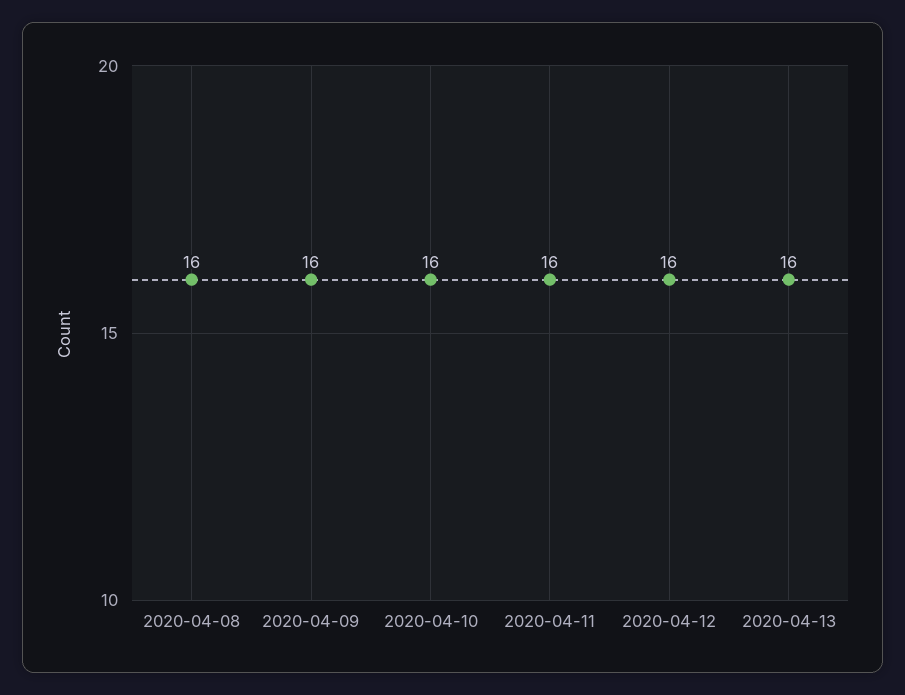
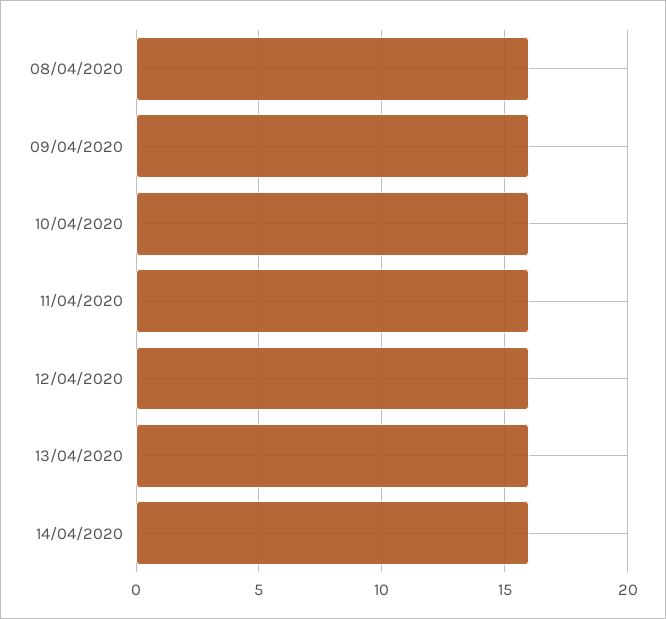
14/04/2020: none -> 16

